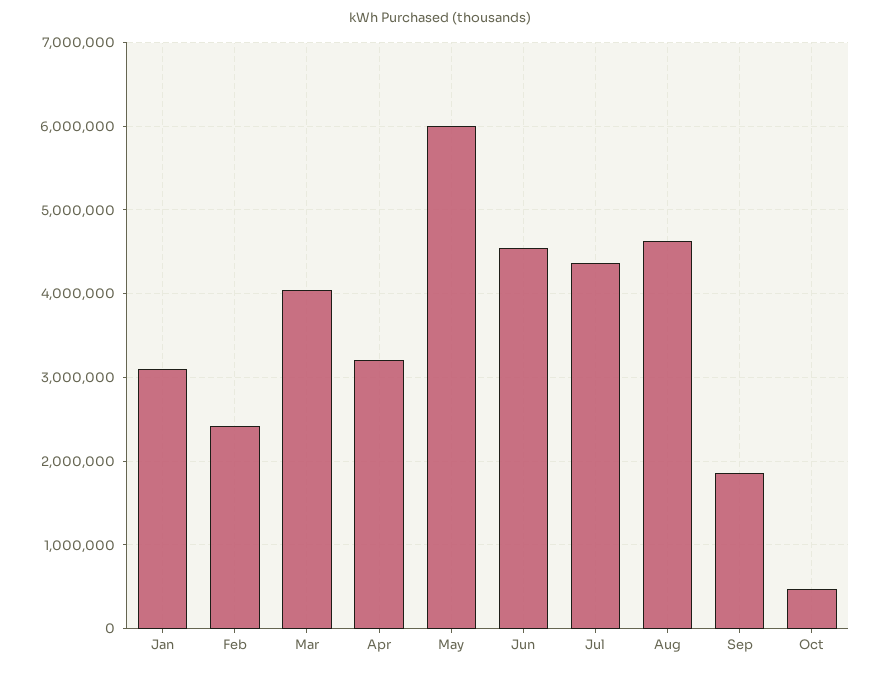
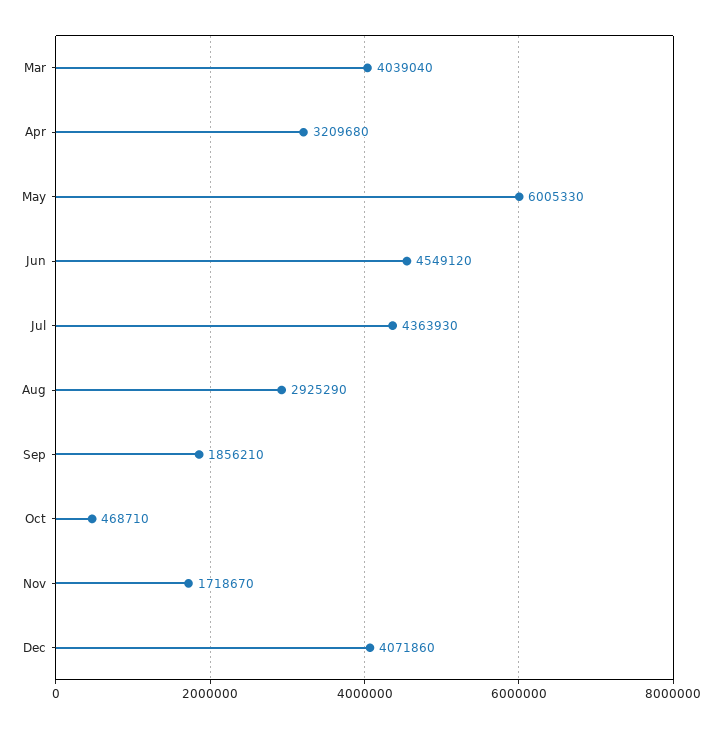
Jan: 3100000 -> none
Feb: 2400000 -> none
Aug: 4600000 -> 2925290
Nov: none -> 1718670
Dec: none -> 4071860

